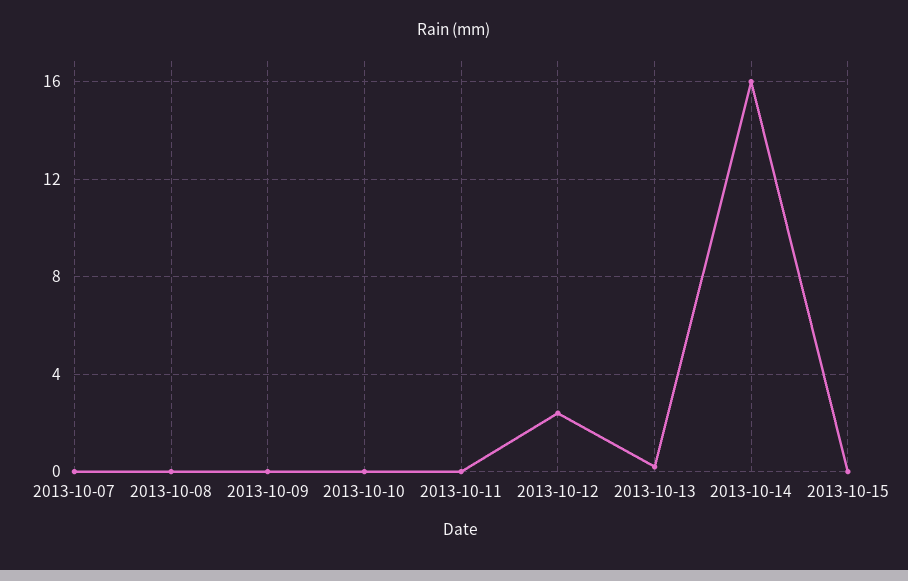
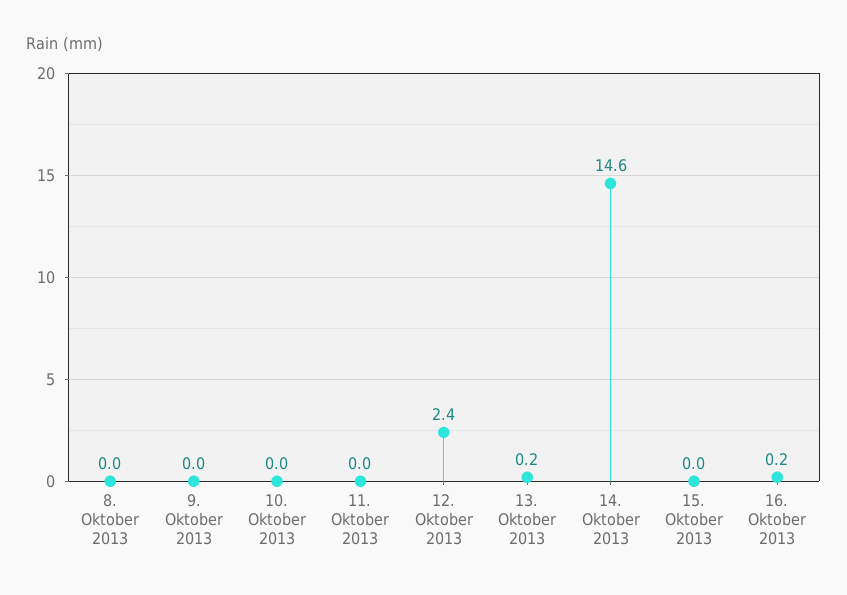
2013-10-07: 0 -> none
2013-10-14: 16 -> 14.6
16. Oktober 2013: none -> 0.2

